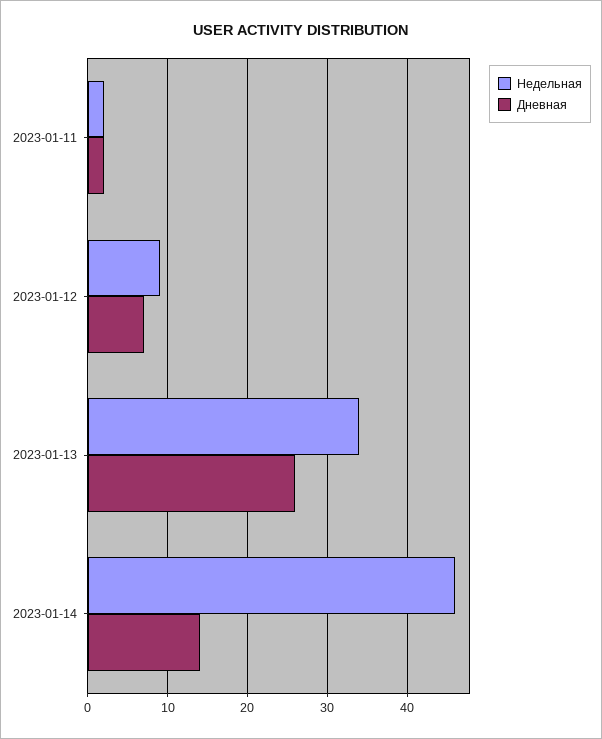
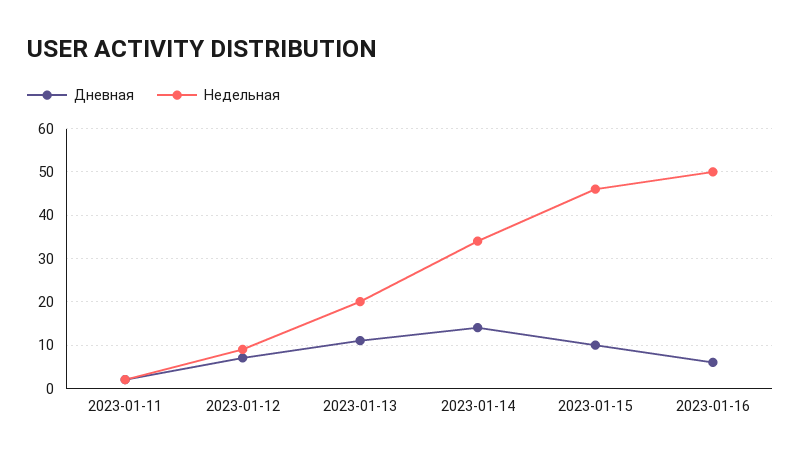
Недельная, 2023-01-13: 34 -> 20
Дневная, 2023-01-13: 26 -> 10
Недельная, 2023-01-14: 46 -> 35
Дневная, 2023-01-15: none -> 10
Недельная, 2023-01-15: none -> 45
Дневная, 2023-01-16: none -> 5
Недельная, 2023-01-16: none -> 50

